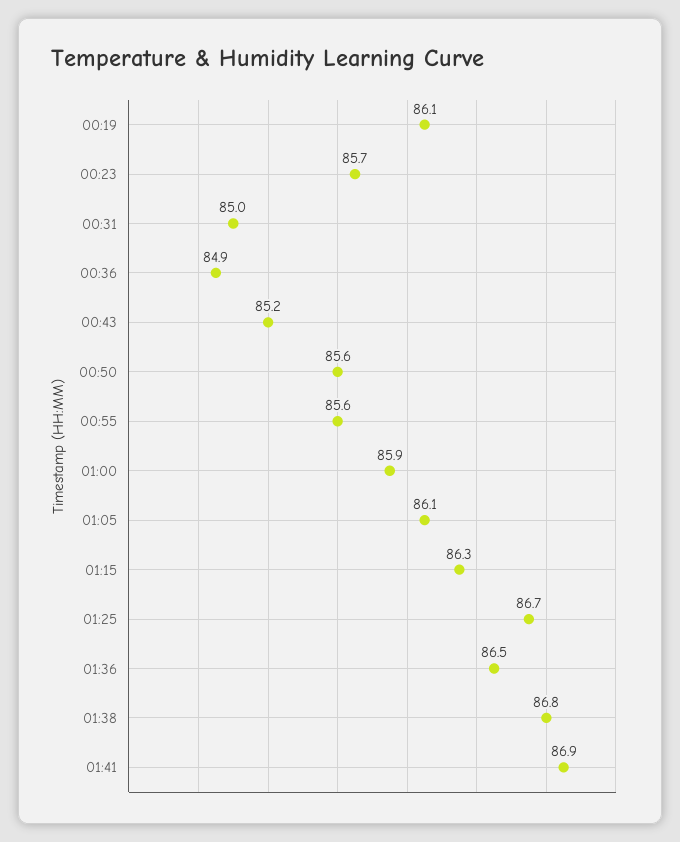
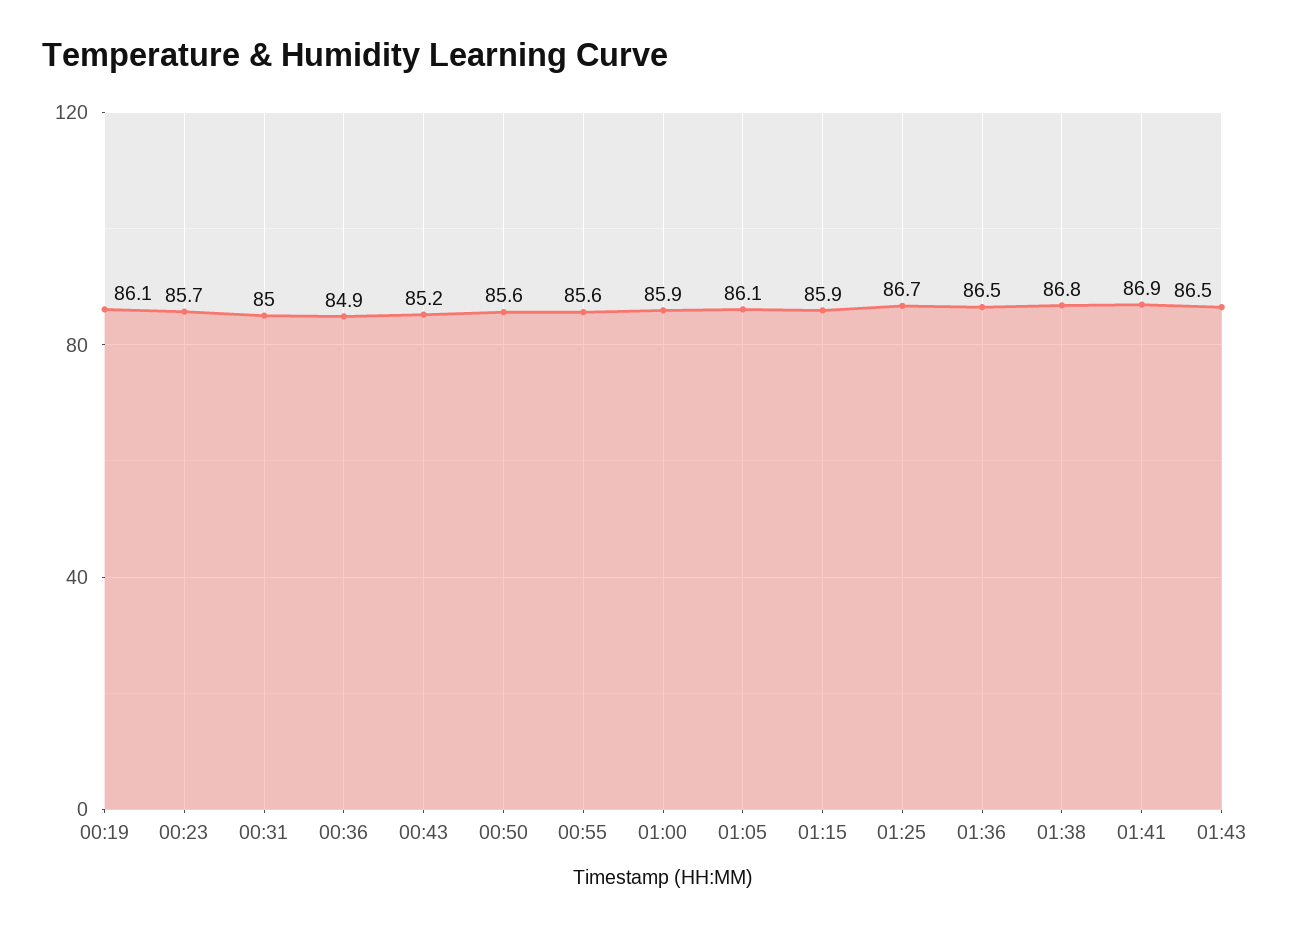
01:15: 86.3 -> 85.9
01:43: none -> 86.5

